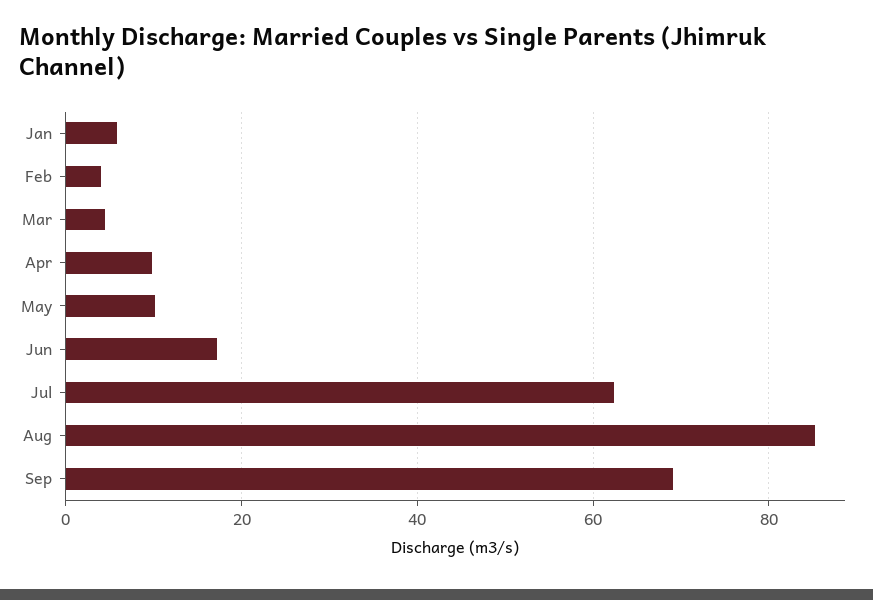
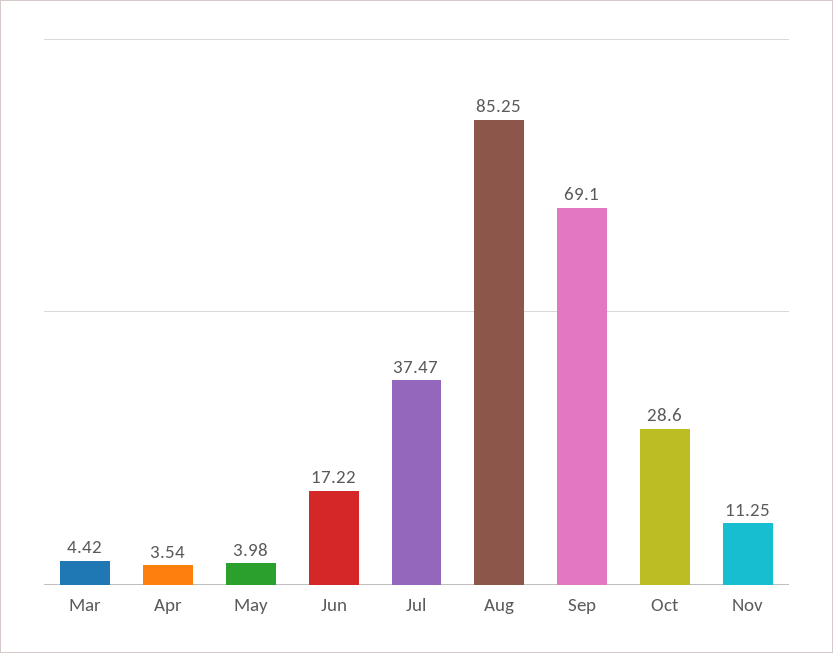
Jan: 6 -> none
Feb: 4 -> none
Apr: 10 -> 3.54
May: 10 -> 3.98
Jul: 62 -> 37.47
Oct: none -> 28.6
Nov: none -> 11.25

